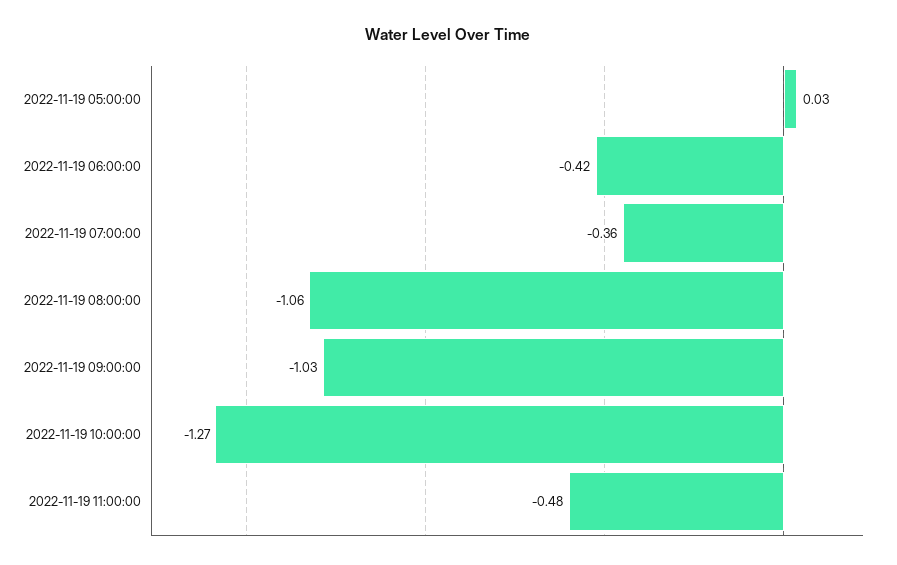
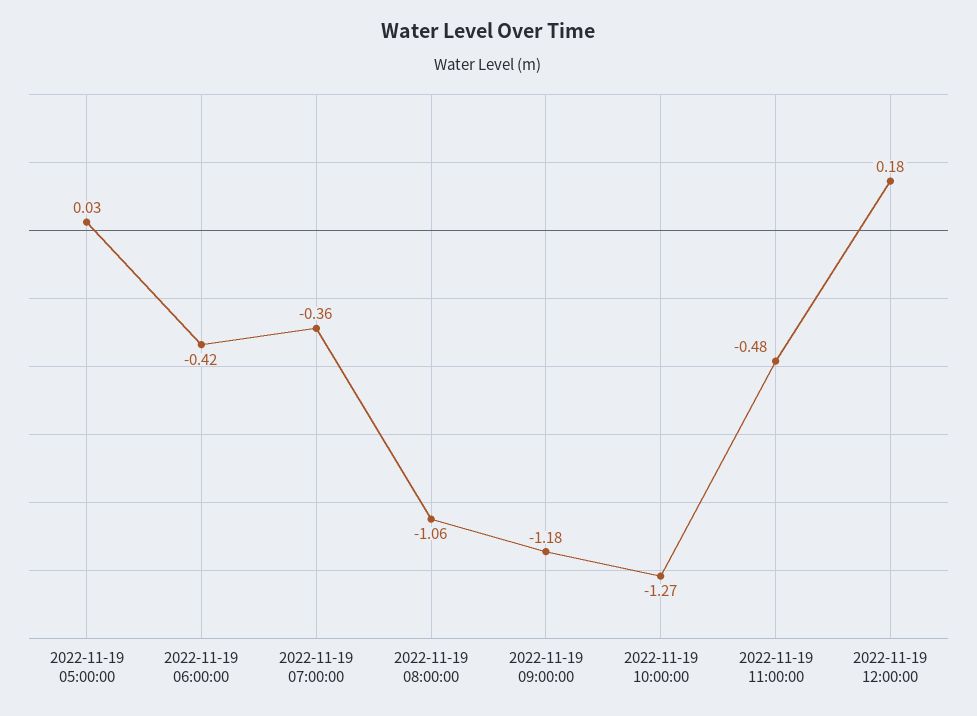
2022-11-19 09:00:00: -1.03 -> -1.18
2022-11-19 12:00:00: none -> 0.18

